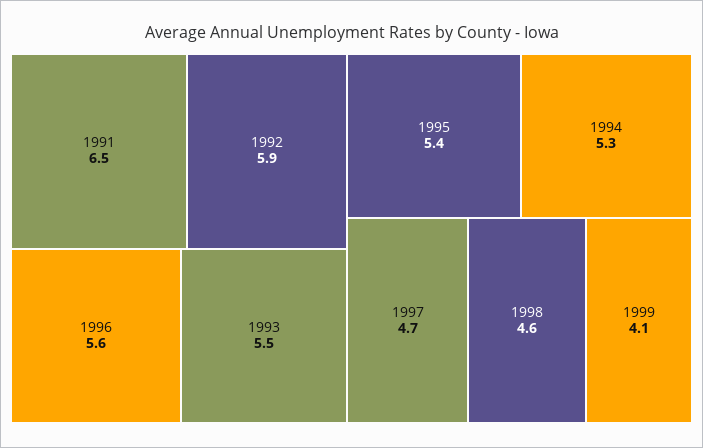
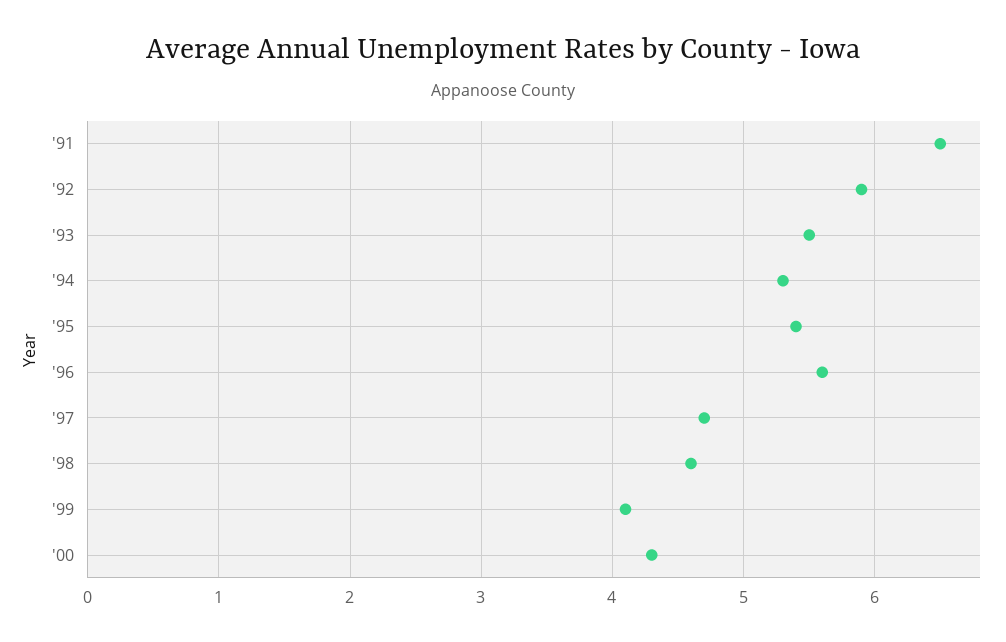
'00: none -> 4.3

